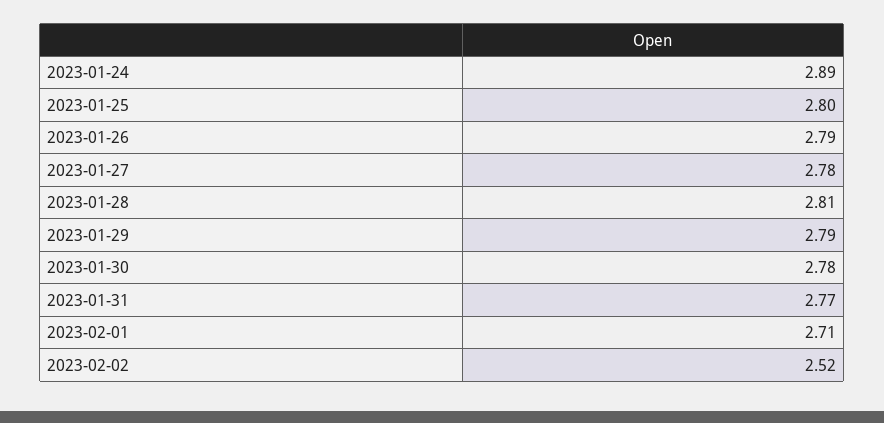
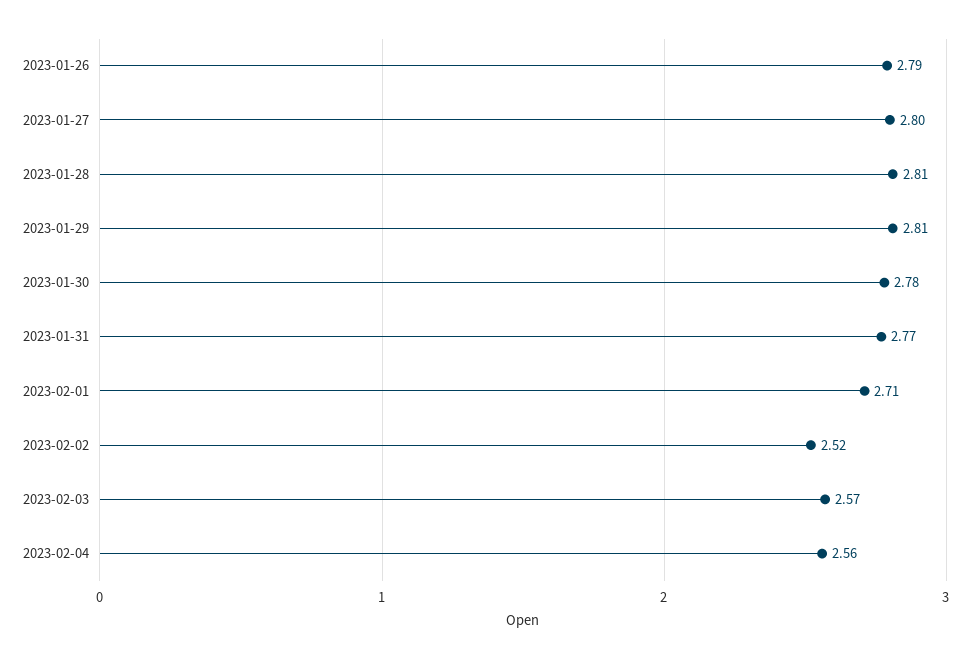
2023-01-24: 2.89 -> none
2023-01-25: 2.8 -> none
2023-01-27: 2.78 -> 2.8
2023-01-29: 2.79 -> 2.81
2023-02-03: none -> 2.57
2023-02-04: none -> 2.56

